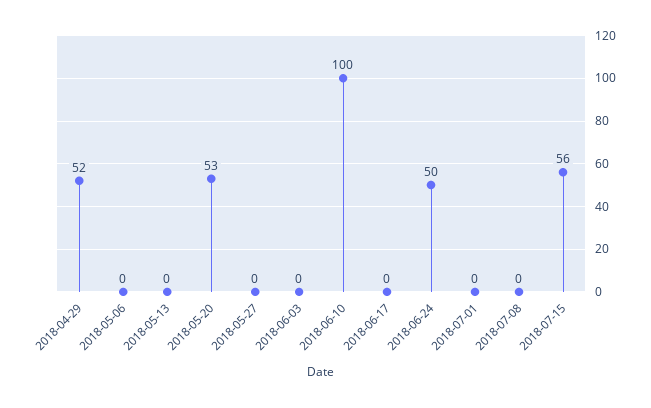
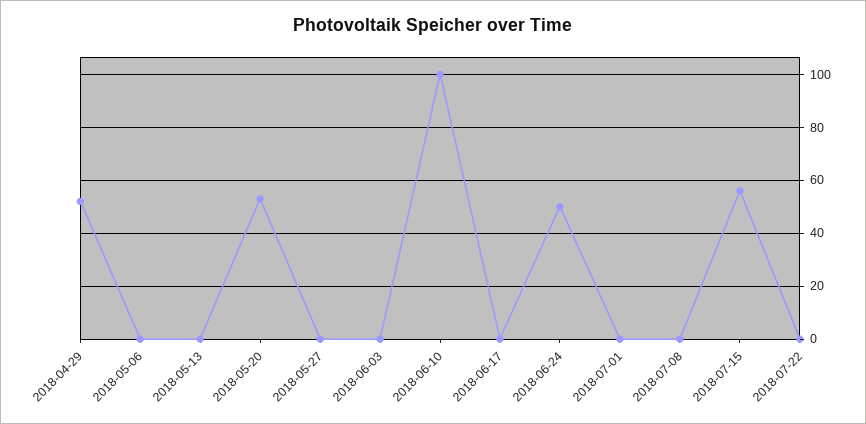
2018-07-22: none -> 0

